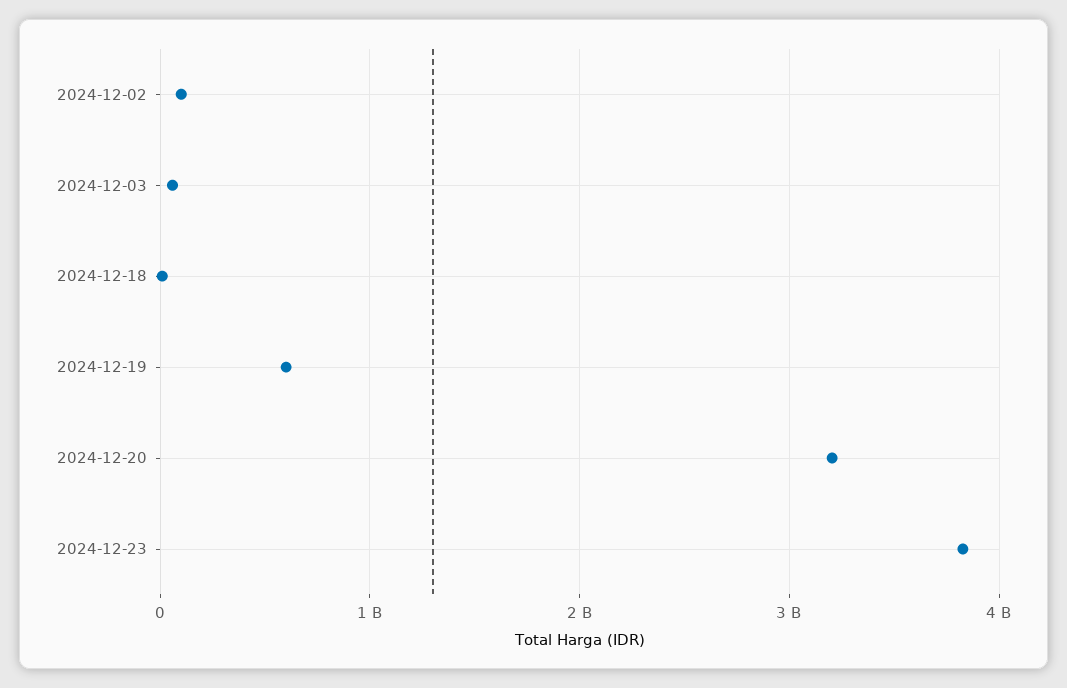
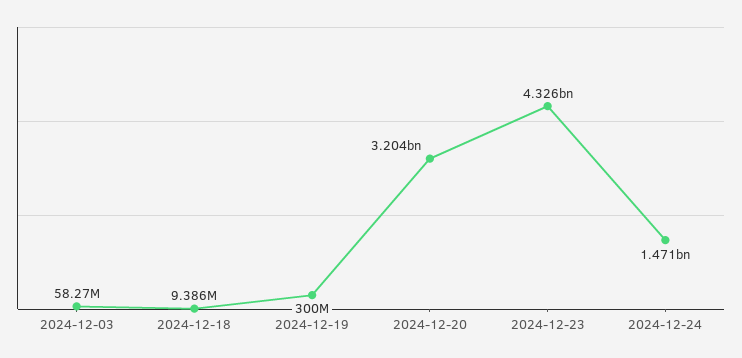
2024-12-02: 100000000 -> none
2024-12-19: 600000000 -> 300000000
2024-12-23: 3800000000 -> 4326000000
2024-12-24: none -> 1471000000

